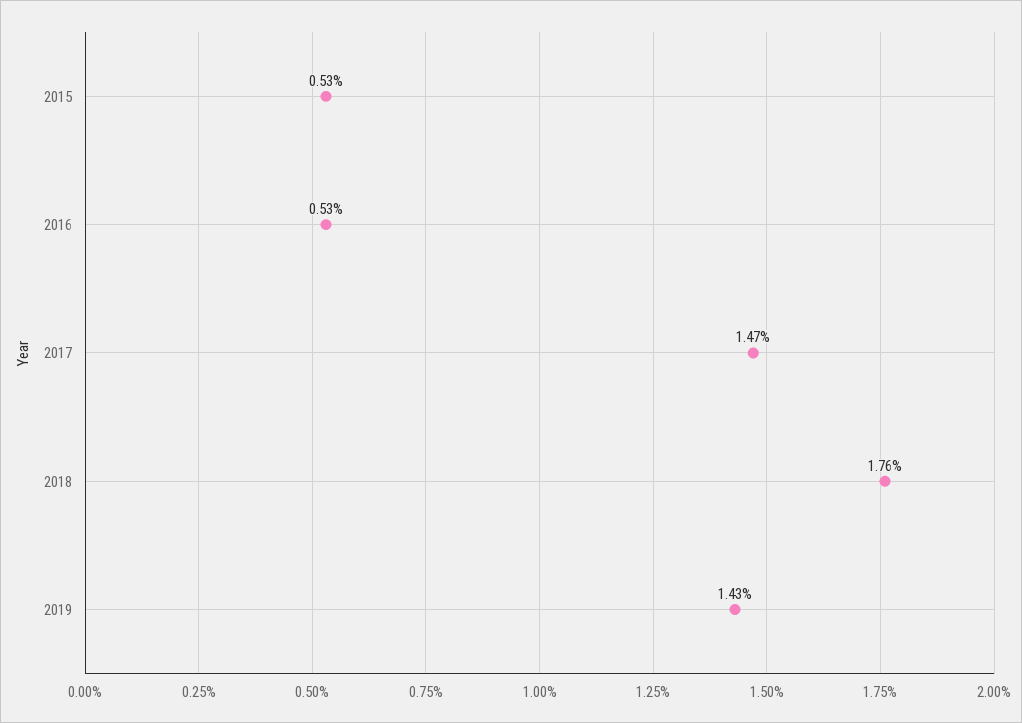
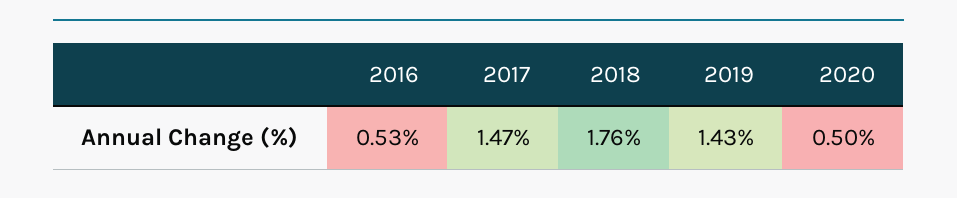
2015: 0.53 -> none
2020: none -> 0.5

